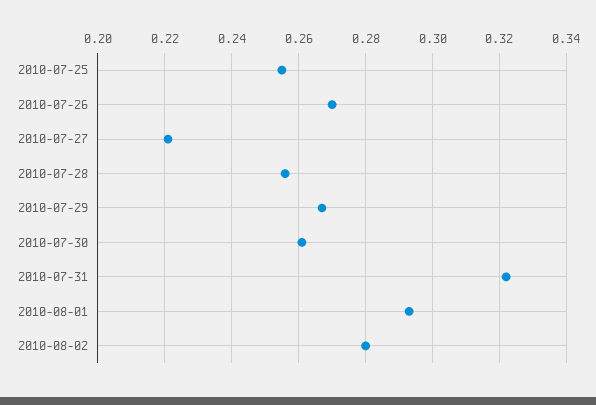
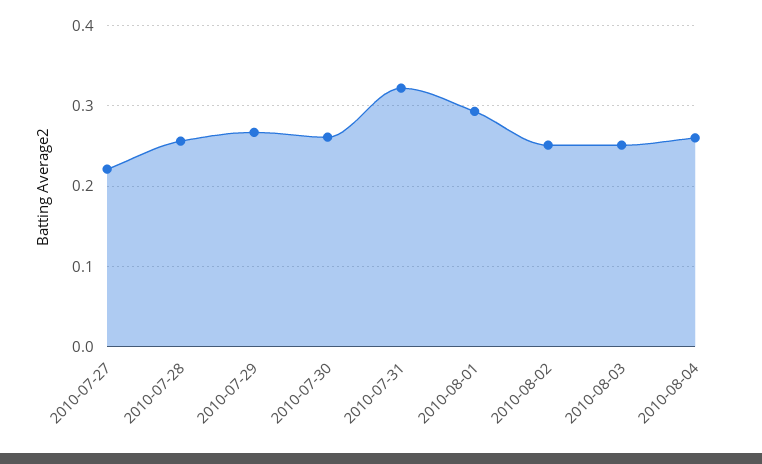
2010-07-25: 0.255 -> none
2010-07-26: 0.27 -> none
2010-08-02: 0.28 -> 0.25
2010-08-03: none -> 0.25
2010-08-04: none -> 0.26

